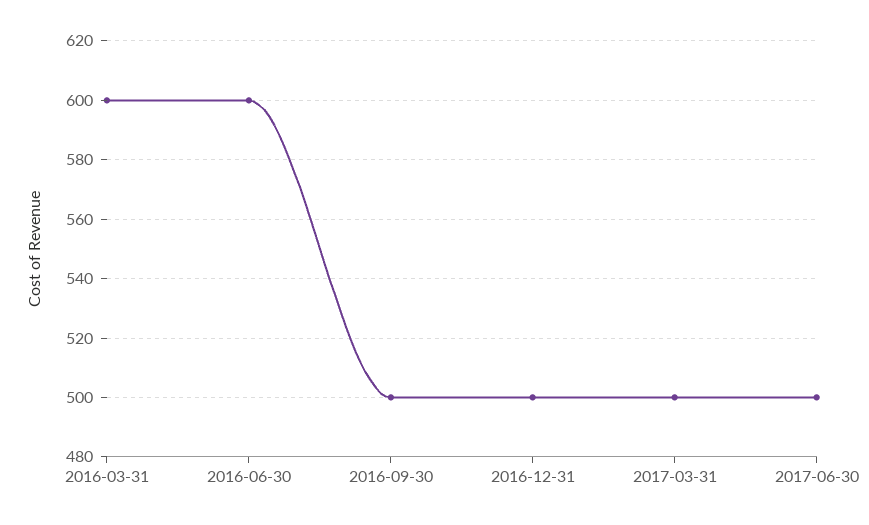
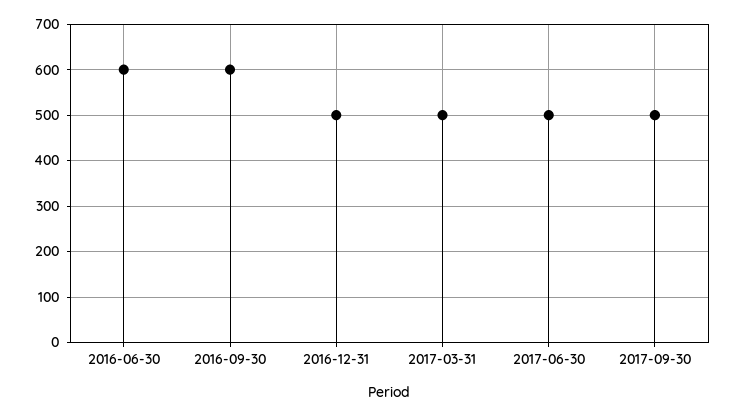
2016-03-31: 600 -> none
2016-09-30: 500 -> 600
2017-09-30: none -> 500

